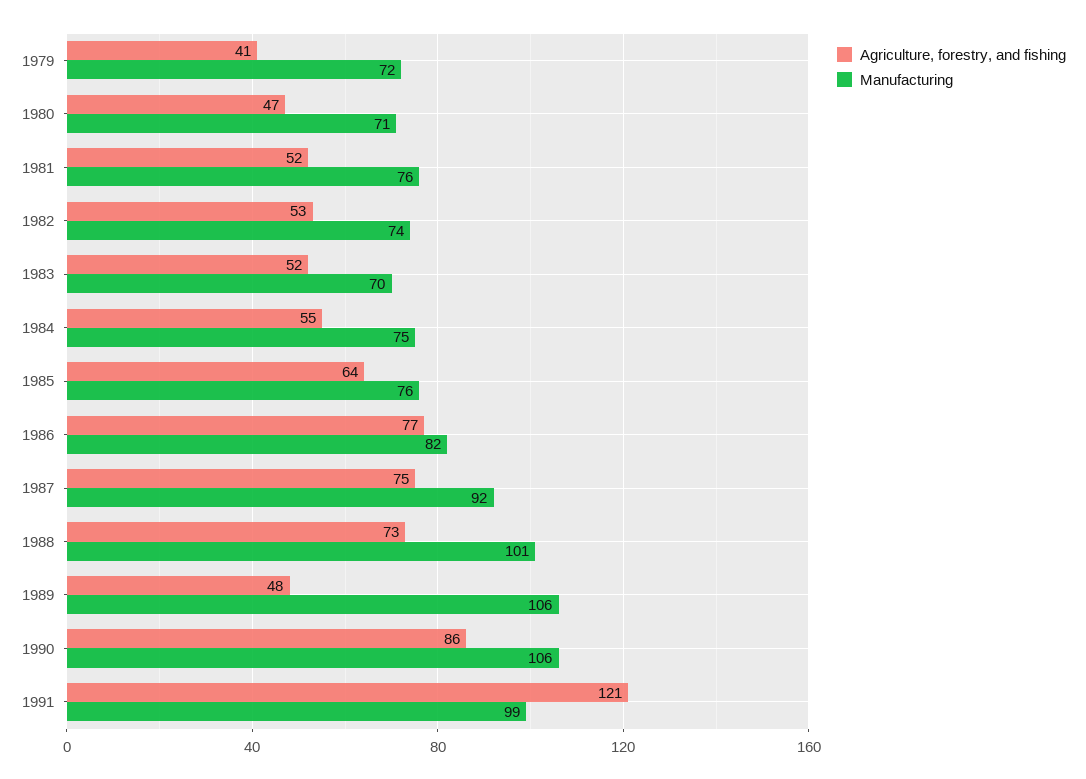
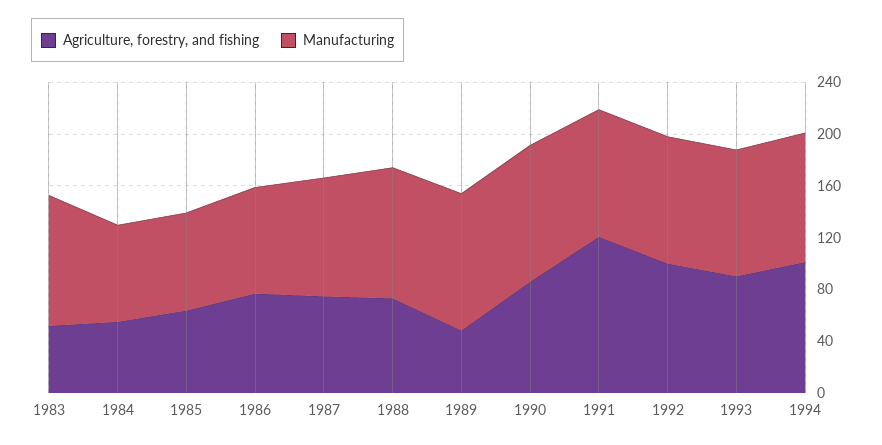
Agriculture, forestry, and fishing, 1979: 41 -> none
Manufacturing, 1979: 72 -> none
Agriculture, forestry, and fishing, 1980: 47 -> none
Manufacturing, 1980: 71 -> none
Agriculture, forestry, and fishing, 1981: 52 -> none
Manufacturing, 1981: 76 -> none
Agriculture, forestry, and fishing, 1982: 53 -> none
Manufacturing, 1982: 74 -> none
Manufacturing, 1983: 70 -> 100
Agriculture, forestry, and fishing, 1992: none -> 100
Manufacturing, 1992: none -> 100
Agriculture, forestry, and fishing, 1993: none -> 90
Manufacturing, 1993: none -> 100
Agriculture, forestry, and fishing, 1994: none -> 100
Manufacturing, 1994: none -> 100

